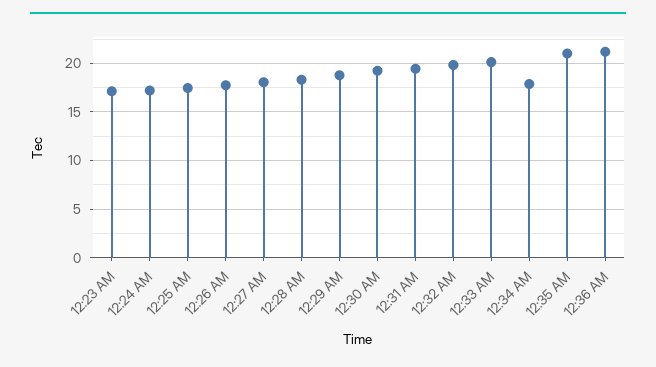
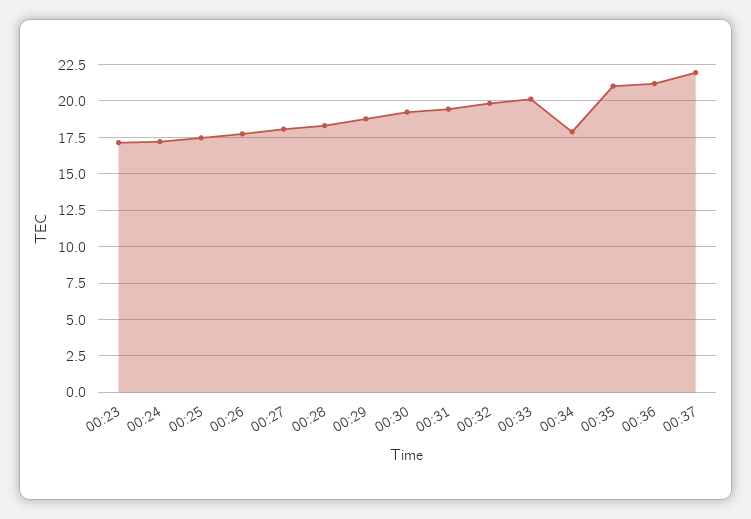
00:37: none -> 22

